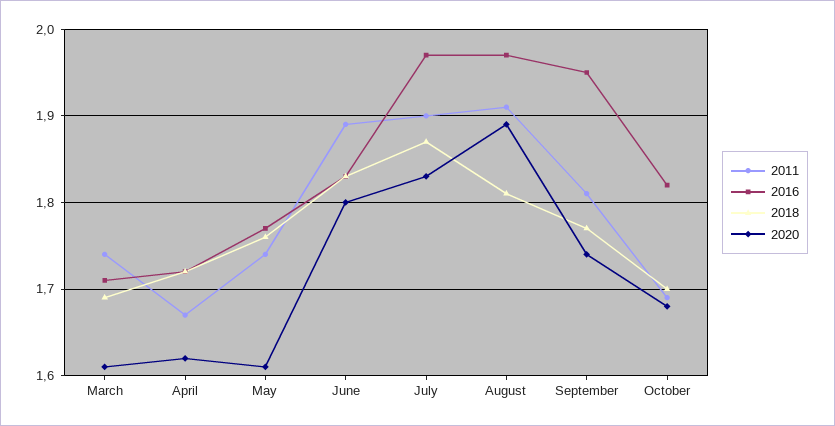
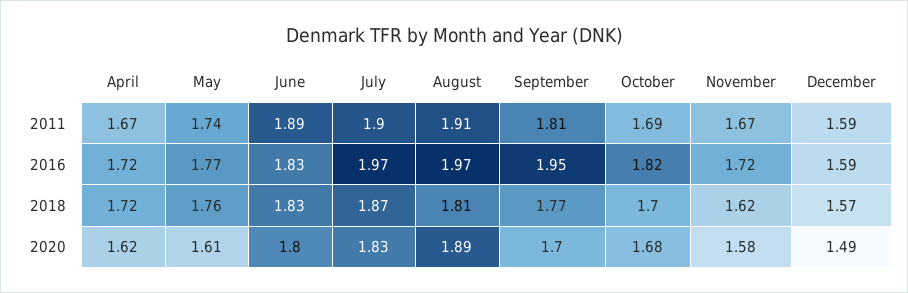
2011, March: 1.74 -> none
2016, March: 1.71 -> none
2018, March: 1.69 -> none
2020, March: 1.61 -> none
2020, September: 1.74 -> 1.7
2011, November: none -> 1.67
2011, December: none -> 1.59
2016, November: none -> 1.72
2016, December: none -> 1.59
2018, November: none -> 1.62
2018, December: none -> 1.57
2020, November: none -> 1.58
2020, December: none -> 1.49

